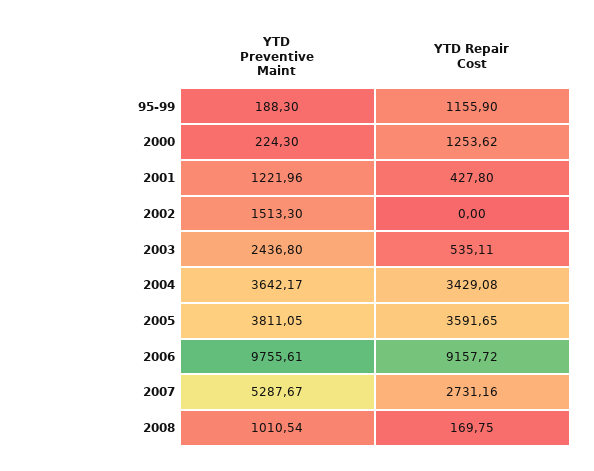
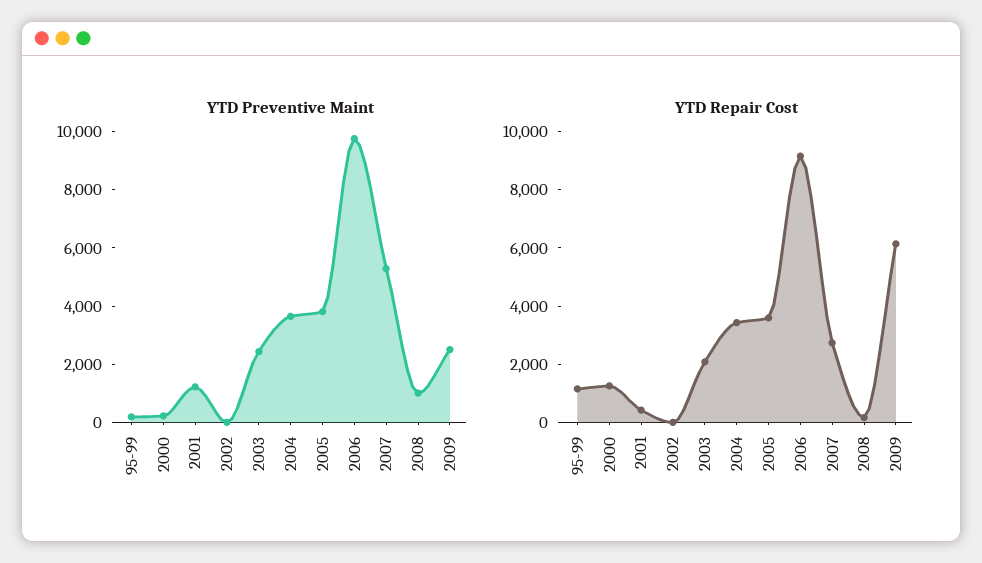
YTD Preventive Maint, 2002: 1513.3 -> 0
YTD Repair Cost, 2003: 535.11 -> 2000
YTD Preventive Maint, 2009: none -> 2500
YTD Repair Cost, 2009: none -> 6000

